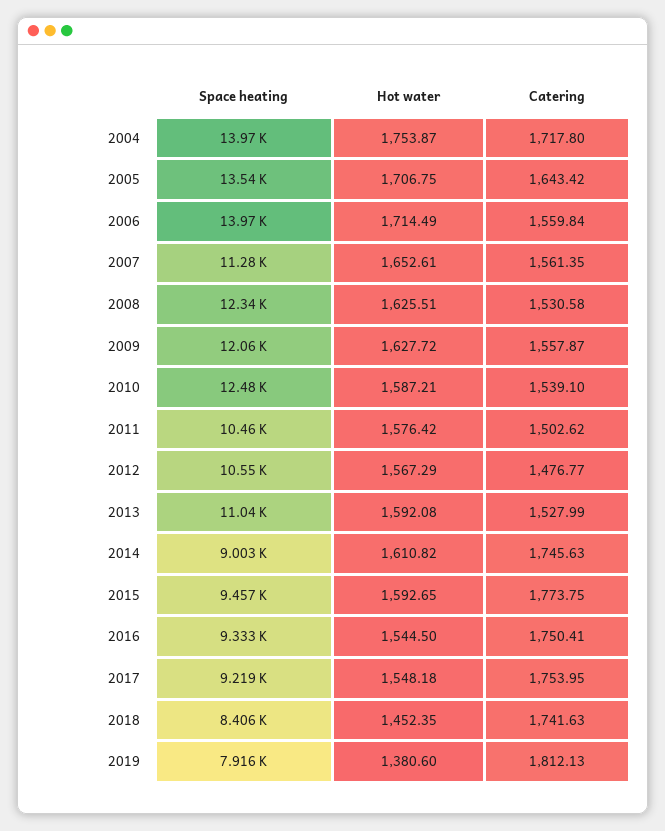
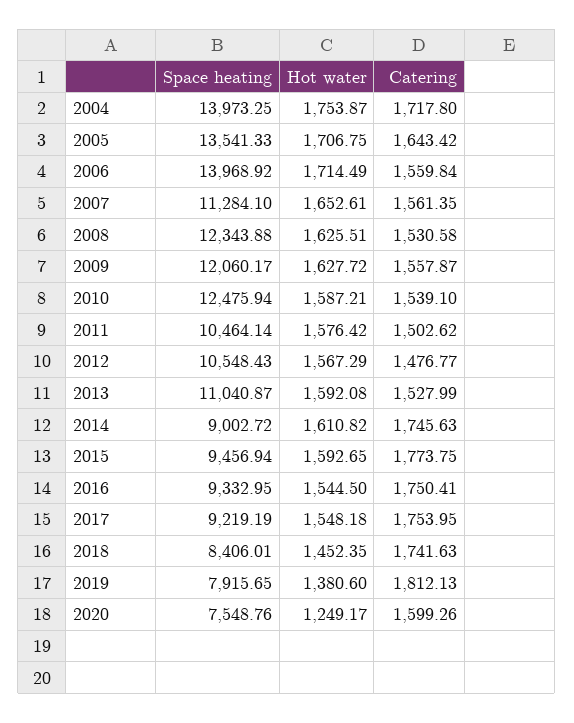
Space heating, 2020: none -> 7548.76
Hot water, 2020: none -> 1249.17
Catering, 2020: none -> 1599.26

